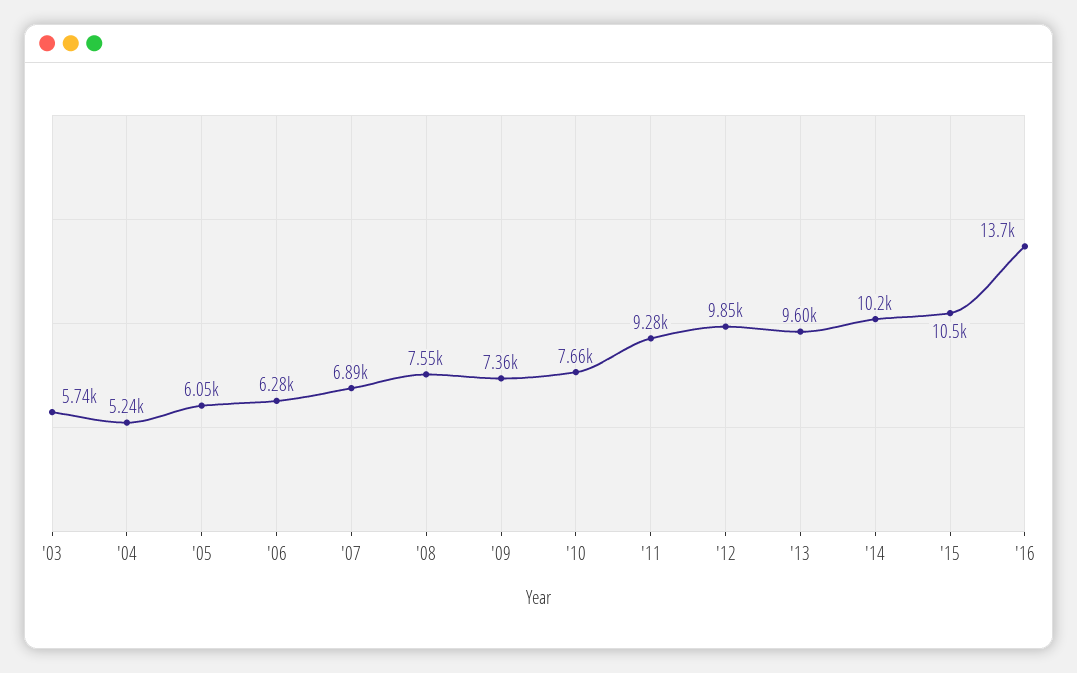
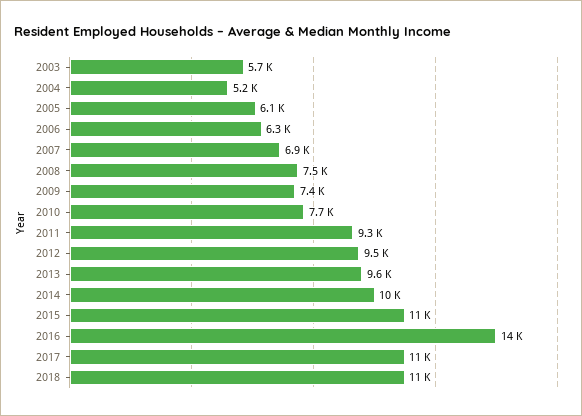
'12: 9850 -> 9500
2017: none -> 11000
2018: none -> 11000

